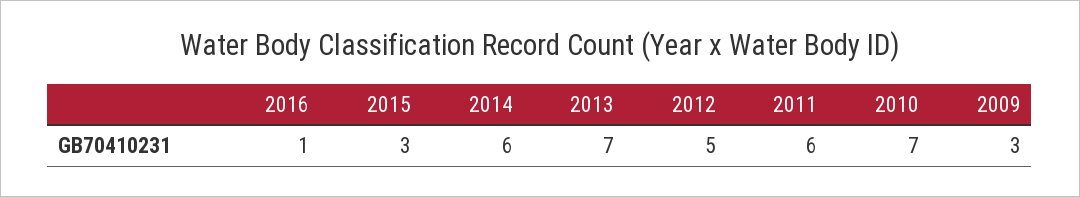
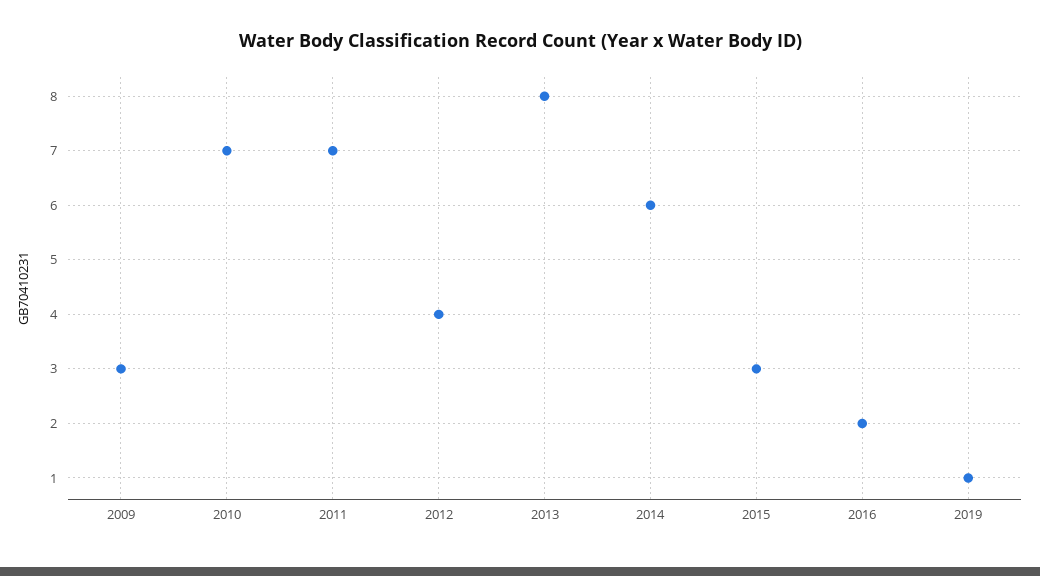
2016: 1 -> 2
2013: 7 -> 8
2012: 5 -> 4
2011: 6 -> 7
2019: none -> 1

